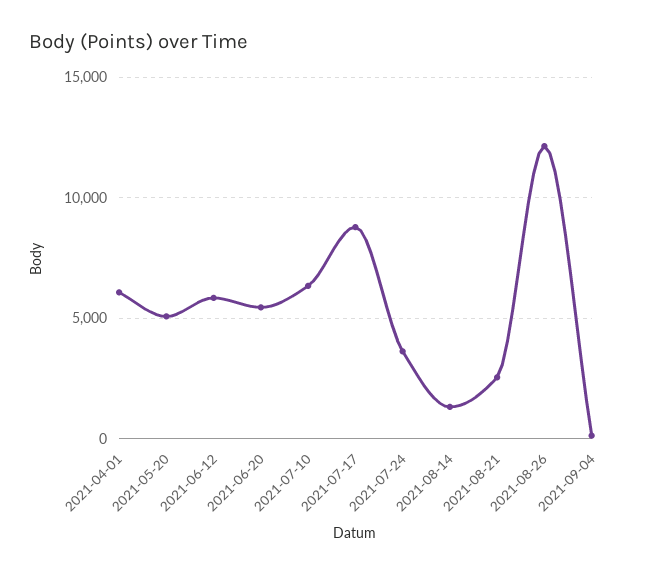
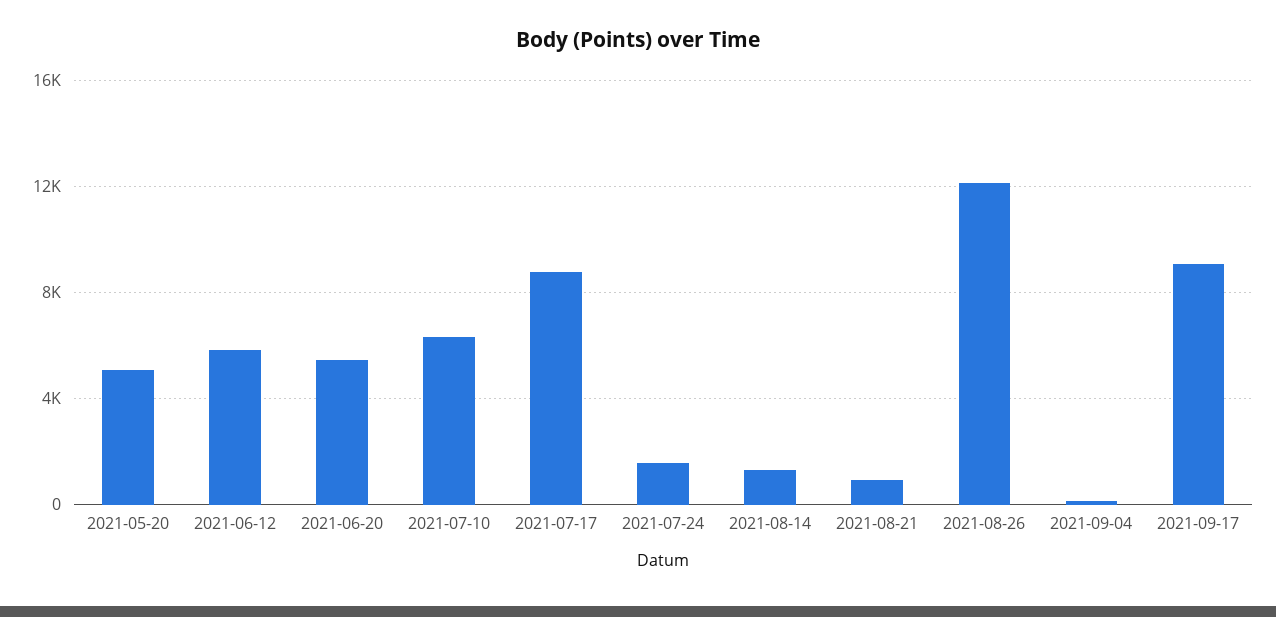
2021-04-01: 6000 -> none
2021-07-24: 3500 -> 1500
2021-08-21: 2500 -> 1000
2021-09-17: none -> 9000

